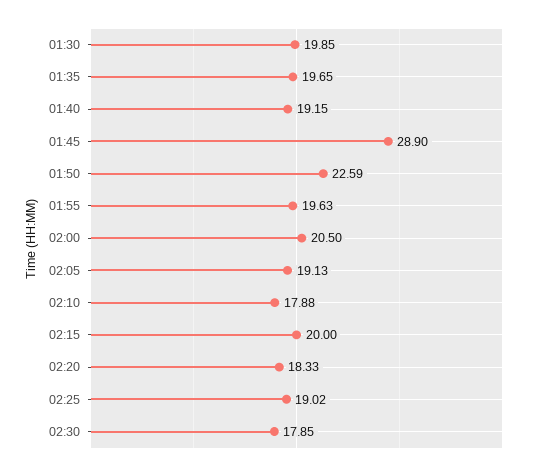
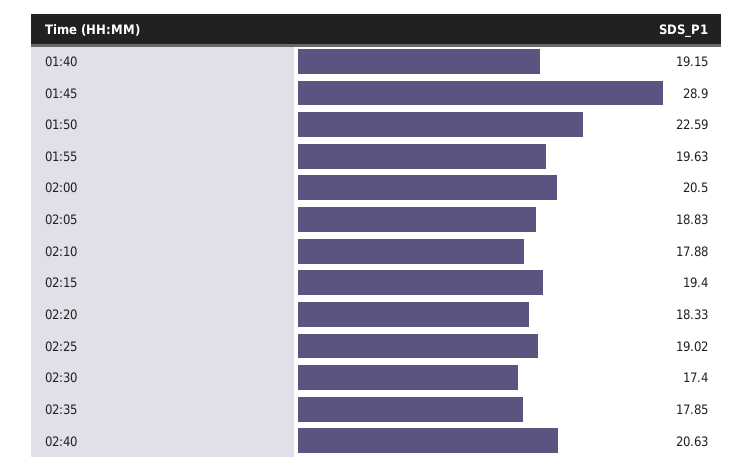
01:30: 19.85 -> none
01:35: 19.65 -> none
02:05: 19.13 -> 18.83
02:15: 20 -> 19.4
02:30: 17.85 -> 17.4
02:35: none -> 17.85
02:40: none -> 20.63

